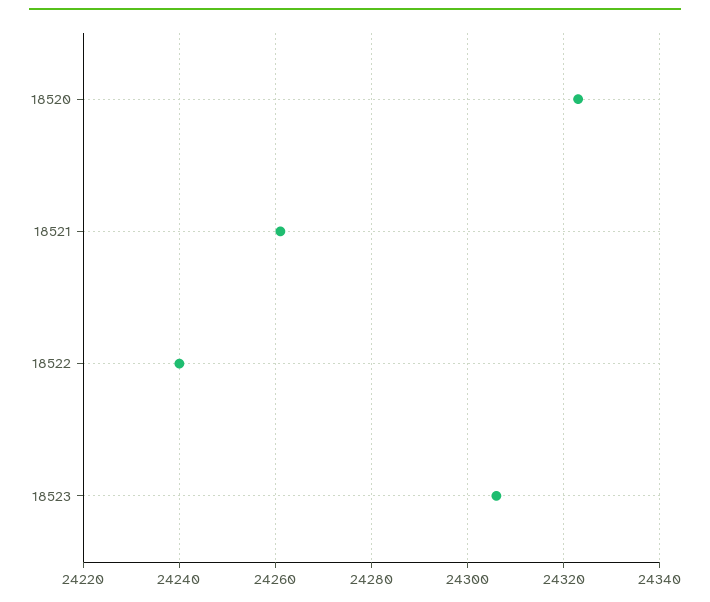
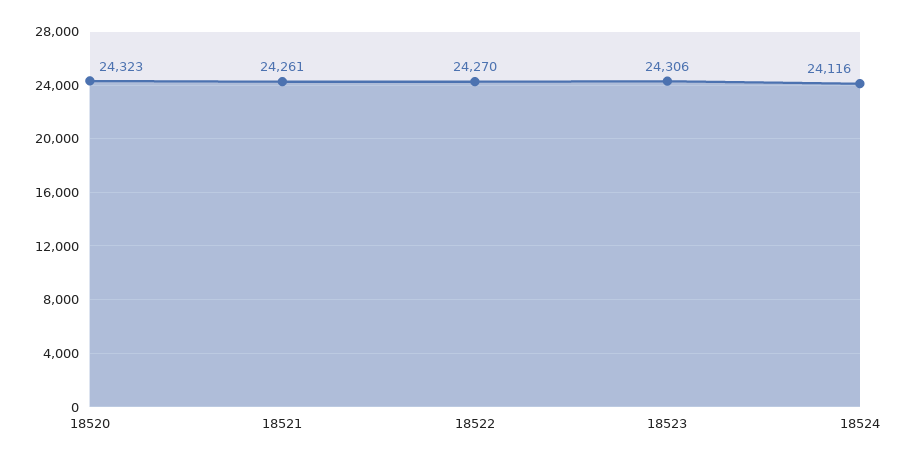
18522: 24240 -> 24270
18524: none -> 24116

